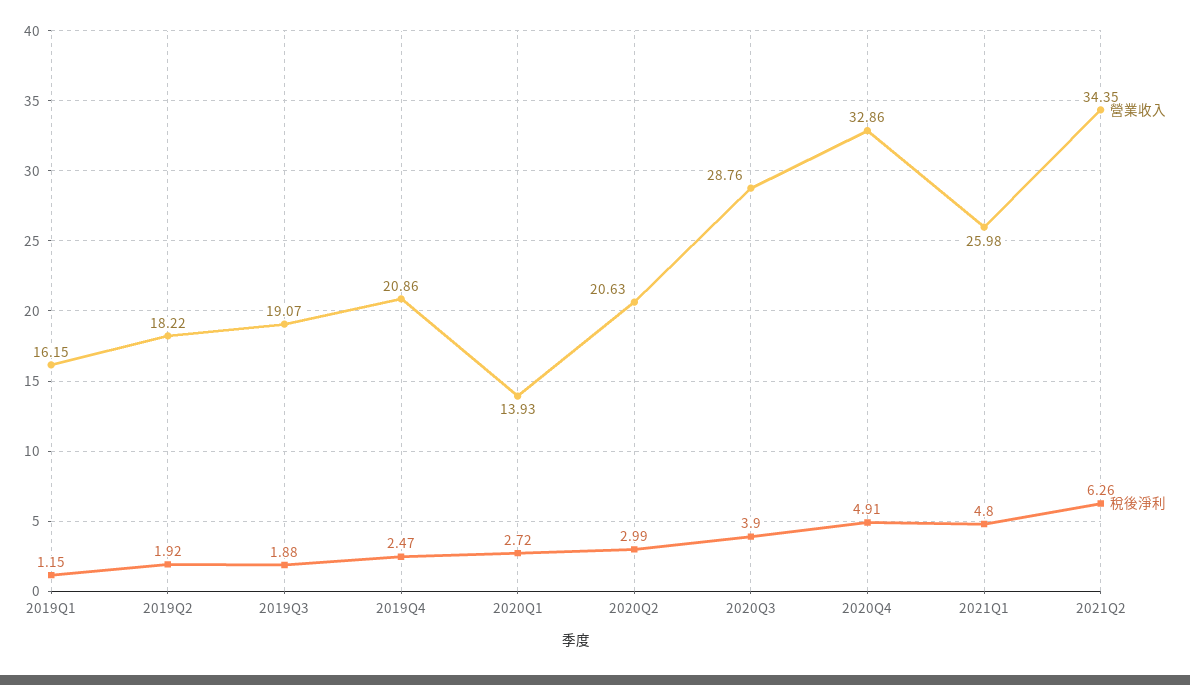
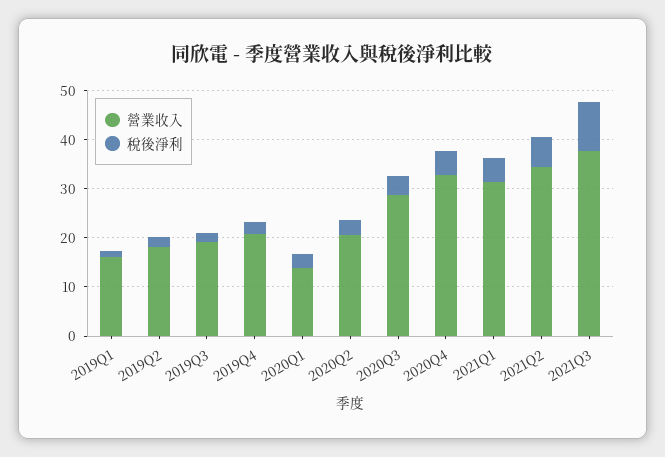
營業收入, 2021Q1: 25.98 -> 32
營業收入, 2021Q3: none -> 38
稅後淨利, 2021Q3: none -> 10

